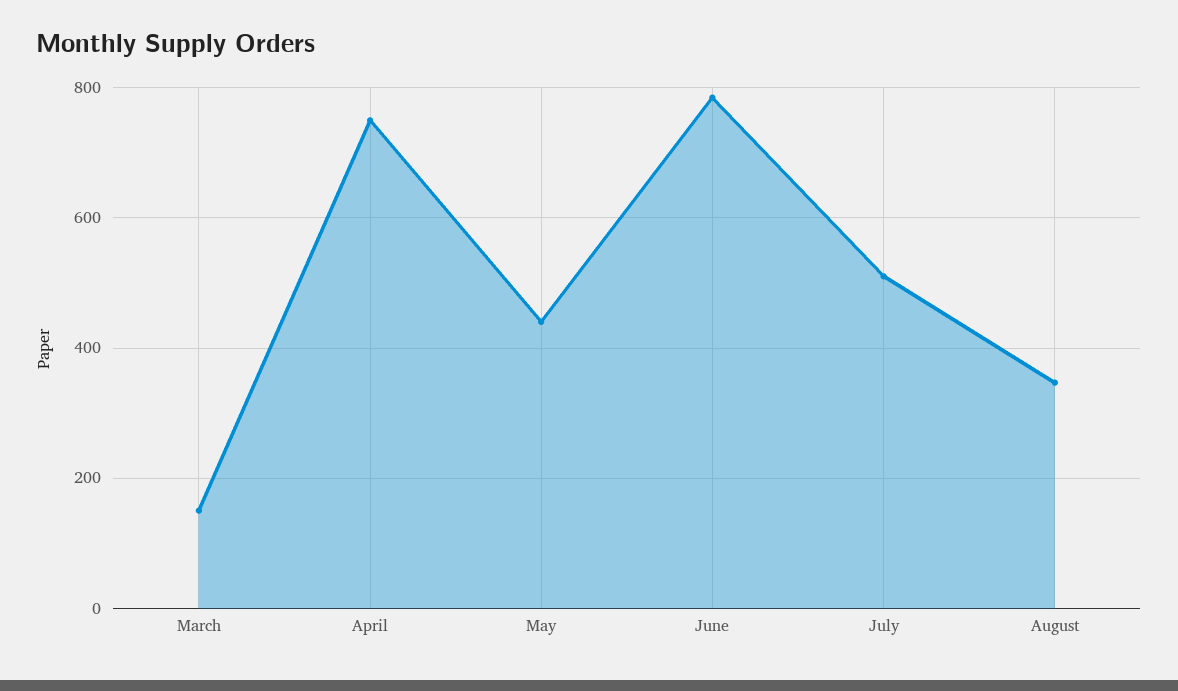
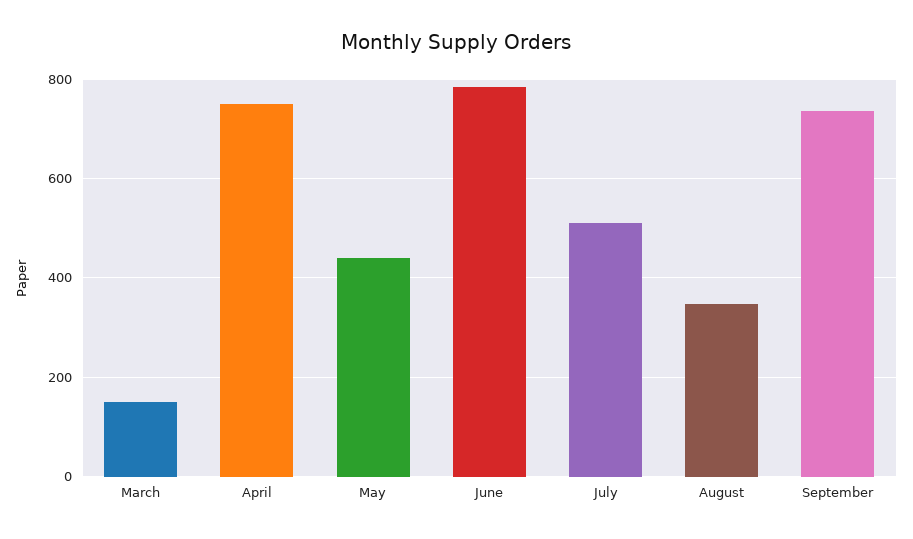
September: none -> 740

